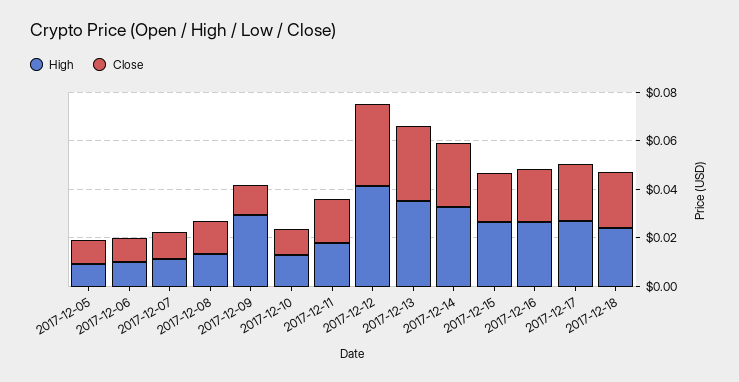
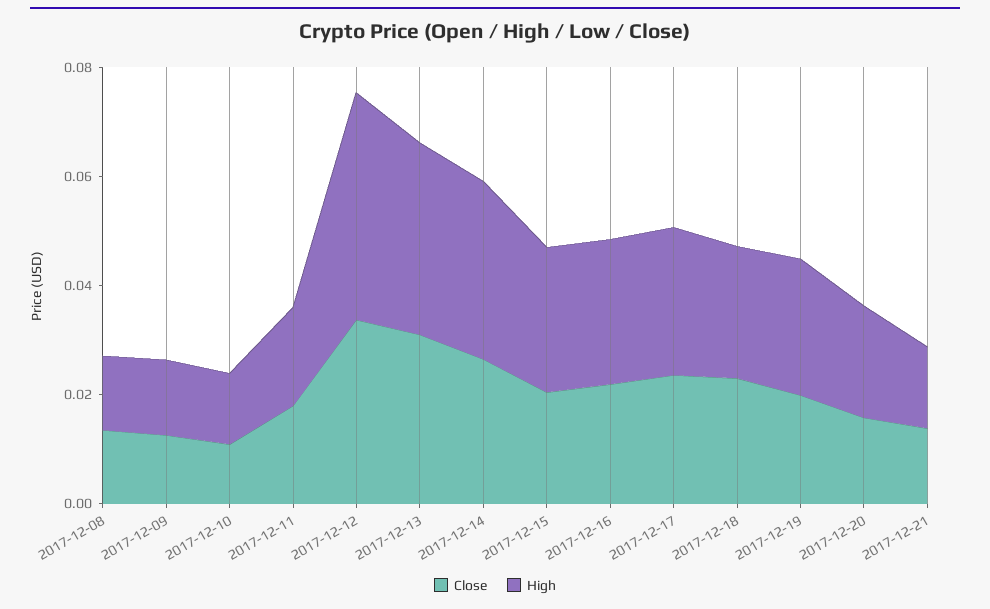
High, 2017-12-05: 0.01 -> none
Close, 2017-12-05: 0.01 -> none
High, 2017-12-06: 0.01 -> none
Close, 2017-12-06: 0.01 -> none
High, 2017-12-07: 0.01 -> none
Close, 2017-12-07: 0.01 -> none
High, 2017-12-09: 0.03 -> 0.015
Close, 2017-12-19: none -> 0.02
High, 2017-12-19: none -> 0.025
Close, 2017-12-20: none -> 0.015
High, 2017-12-20: none -> 0.02
Close, 2017-12-21: none -> 0.015
High, 2017-12-21: none -> 0.015

